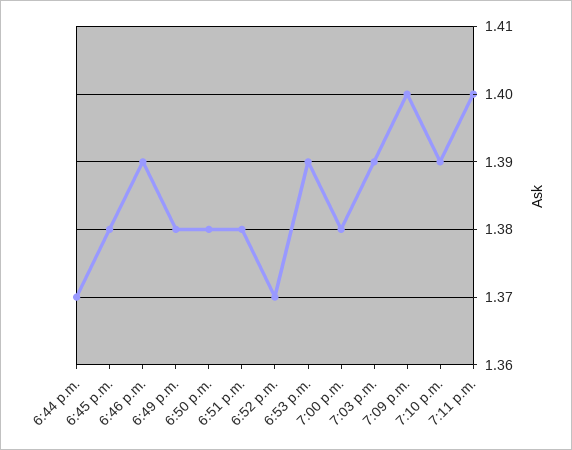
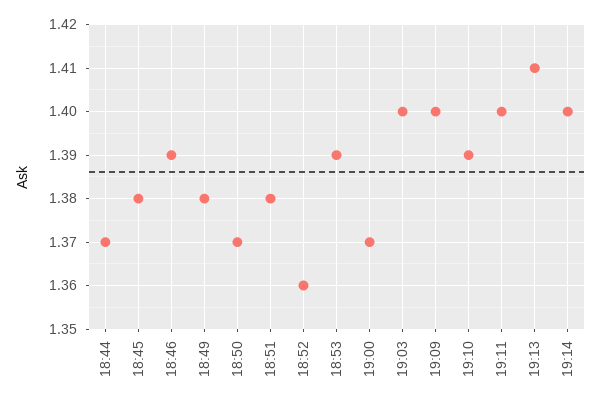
6:50 p.m.: 1.38 -> 1.37
6:52 p.m.: 1.37 -> 1.36
7:00 p.m.: 1.38 -> 1.37
7:03 p.m.: 1.39 -> 1.4
19:13: none -> 1.41
19:14: none -> 1.4

